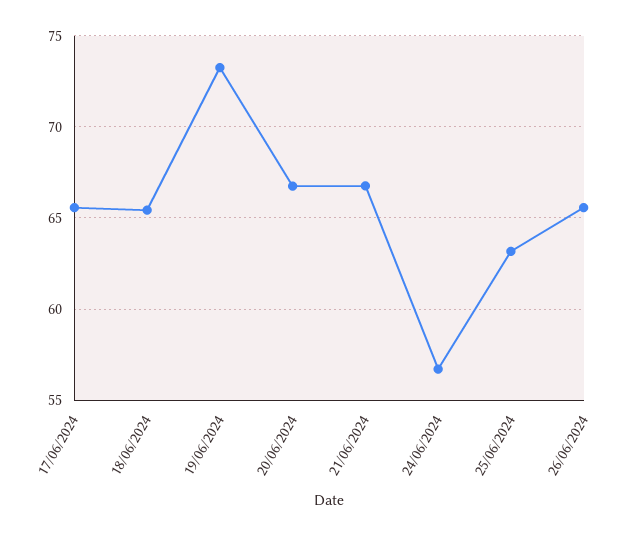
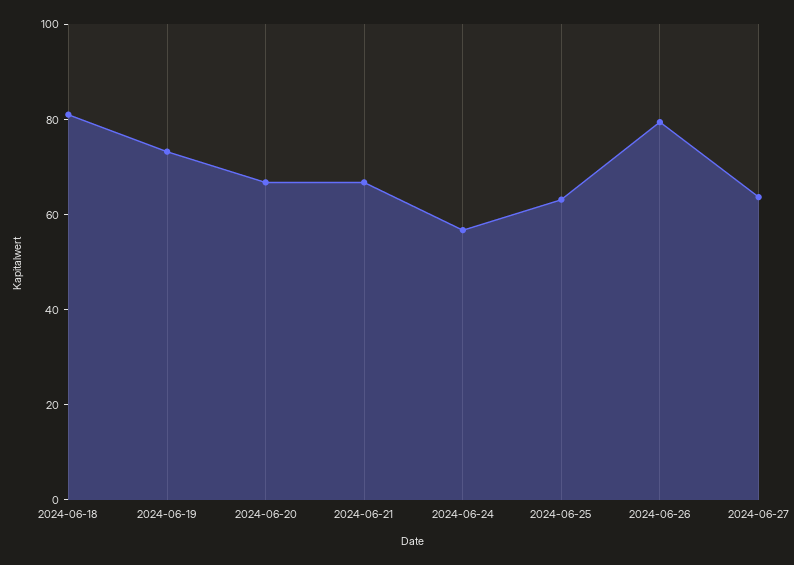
17/06/2024: 65.5 -> none
18/06/2024: 65.5 -> 80
26/06/2024: 65.5 -> 80
2024-06-27: none -> 65

